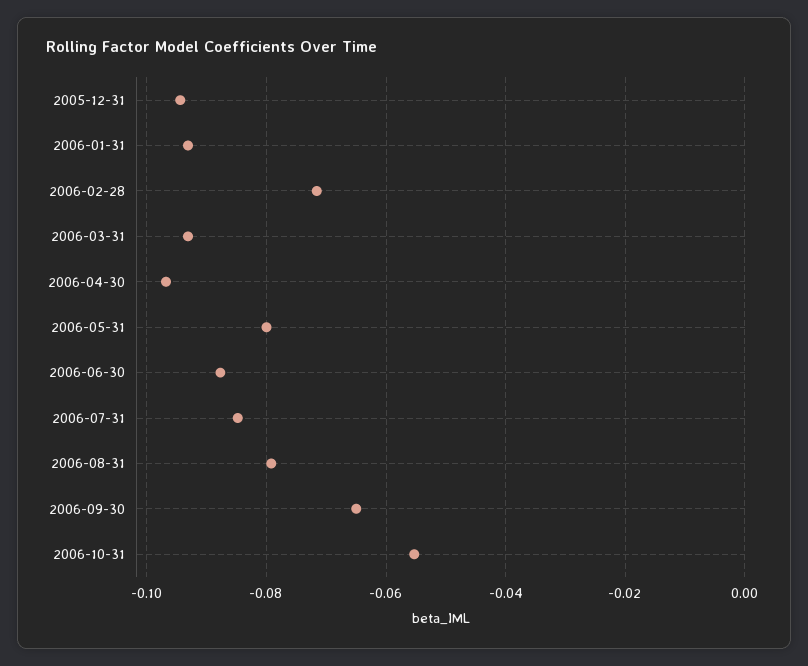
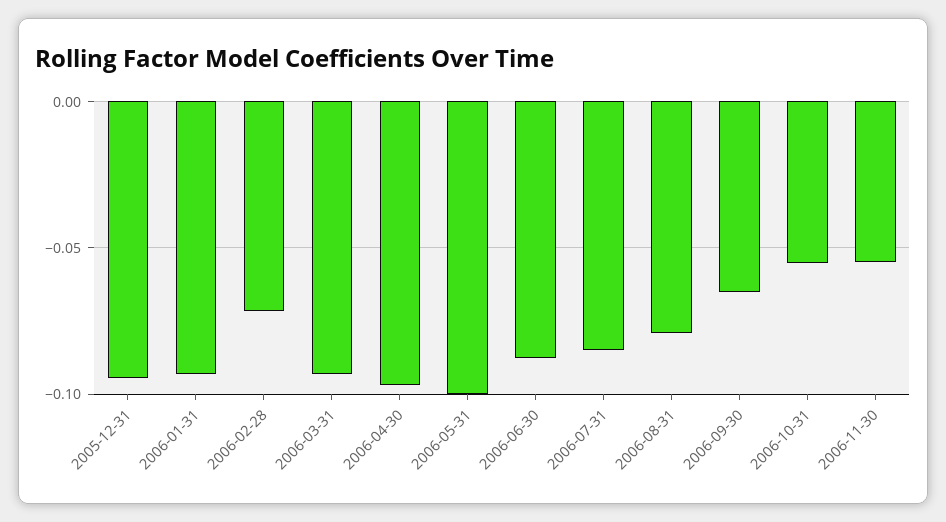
2006-05-31: -0.08 -> -0.1
2006-11-30: none -> -0.055

